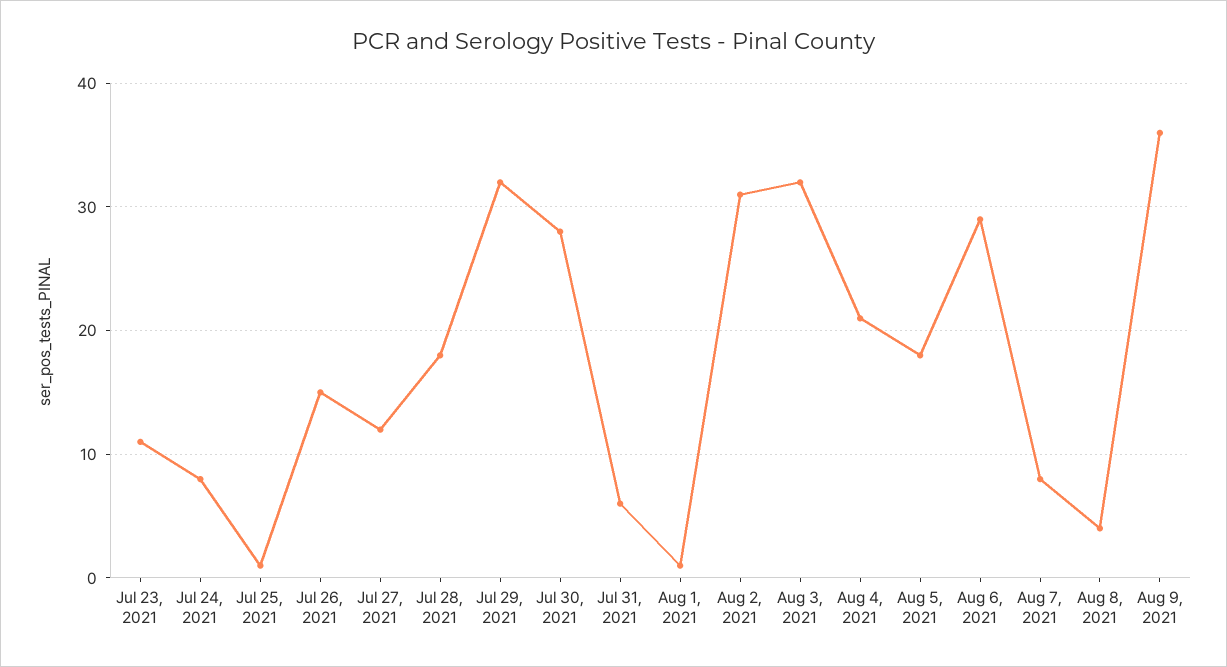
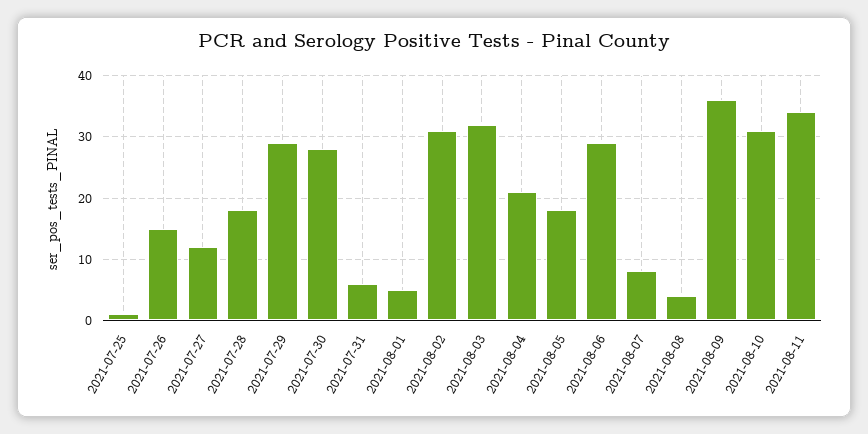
Jul 23, 2021: 11 -> none
Jul 24, 2021: 8 -> none
Jul 29, 2021: 32 -> 29
Aug 1, 2021: 1 -> 5
2021-08-10: none -> 31
2021-08-11: none -> 34

